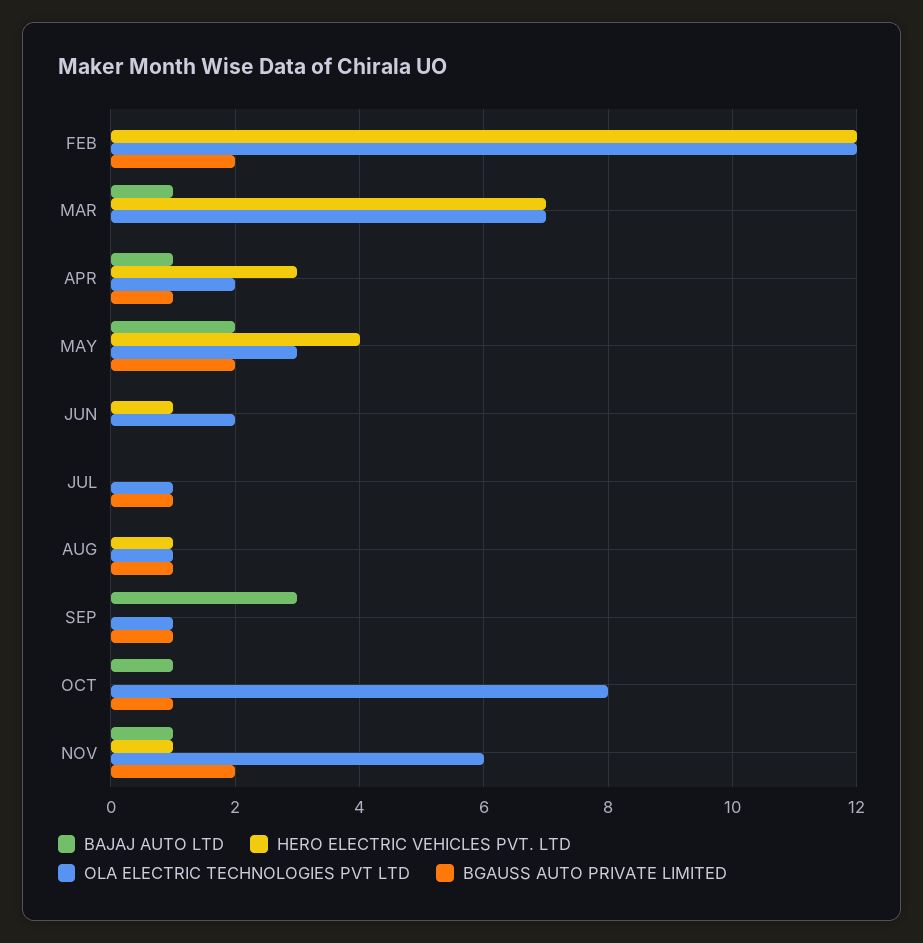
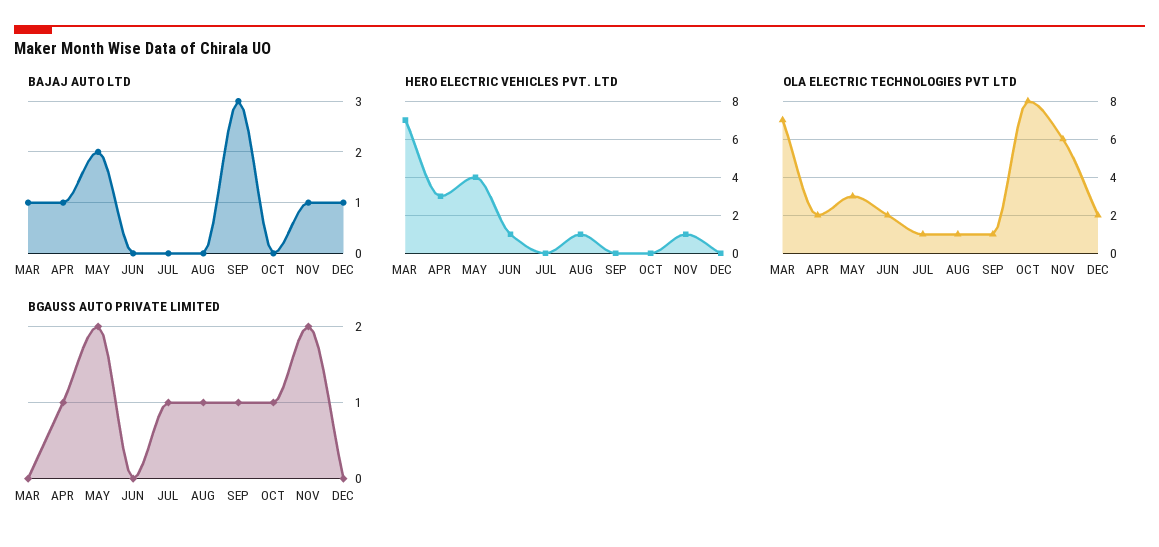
BAJAJ AUTO LTD, FEB: 0 -> none
HERO ELECTRIC VEHICLES PVT. LTD, FEB: 12 -> none
OLA ELECTRIC TECHNOLOGIES PVT LTD, FEB: 12 -> none
BGAUSS AUTO PRIVATE LIMITED, FEB: 2 -> none
BAJAJ AUTO LTD, OCT: 1 -> 0
BAJAJ AUTO LTD, DEC: none -> 1
HERO ELECTRIC VEHICLES PVT. LTD, DEC: none -> 0
OLA ELECTRIC TECHNOLOGIES PVT LTD, DEC: none -> 2
BGAUSS AUTO PRIVATE LIMITED, DEC: none -> 0

